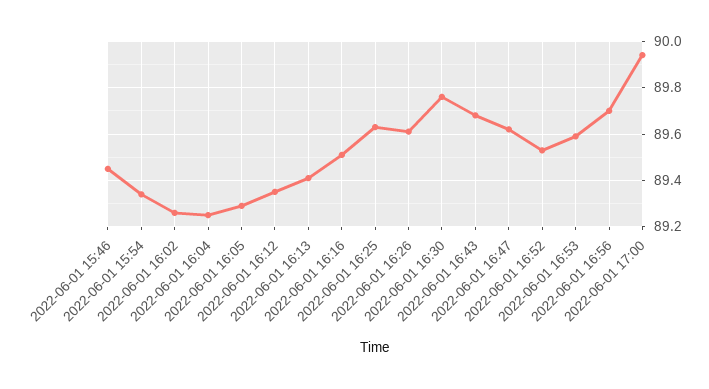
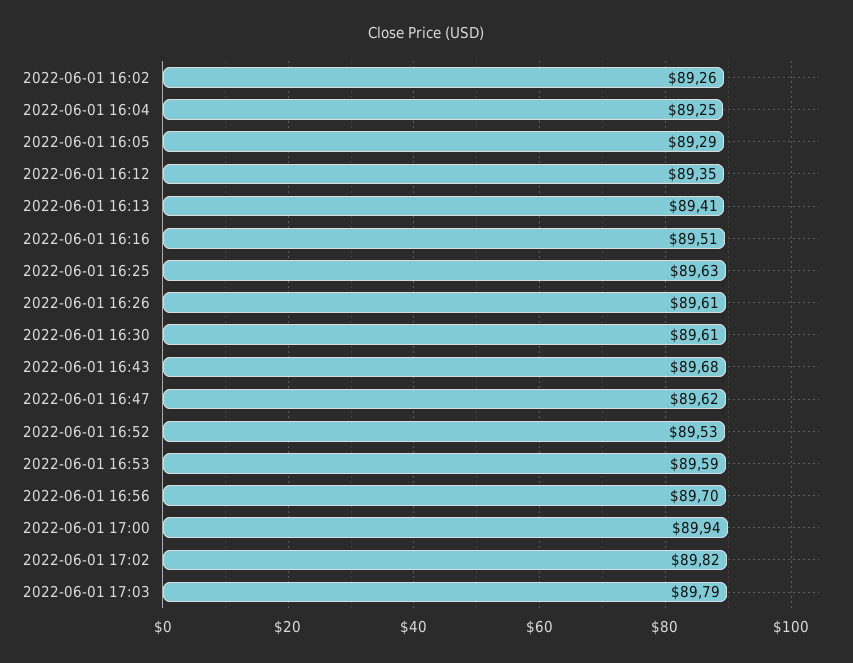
2022-06-01 15:46: 89.45 -> none
2022-06-01 15:54: 89.35 -> none
2022-06-01 16:30: 89.75 -> 89.61
2022-06-01 17:02: none -> 89.82
2022-06-01 17:03: none -> 89.79

